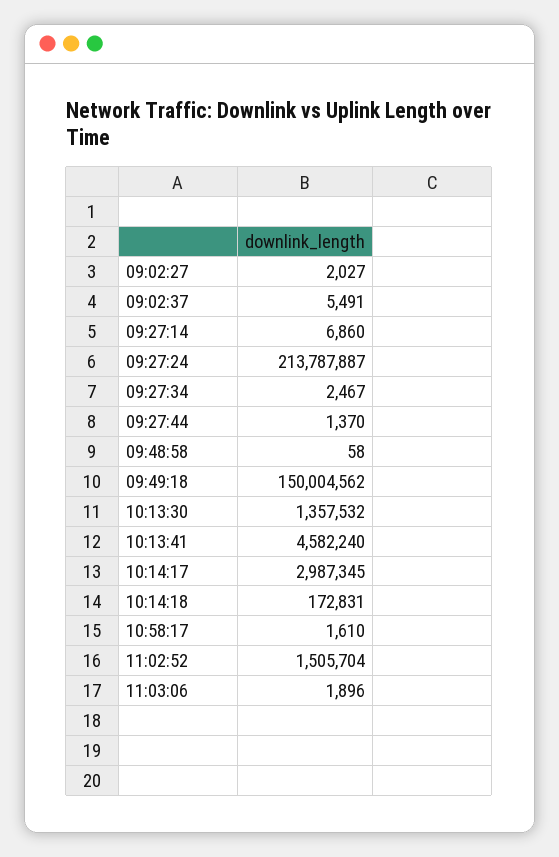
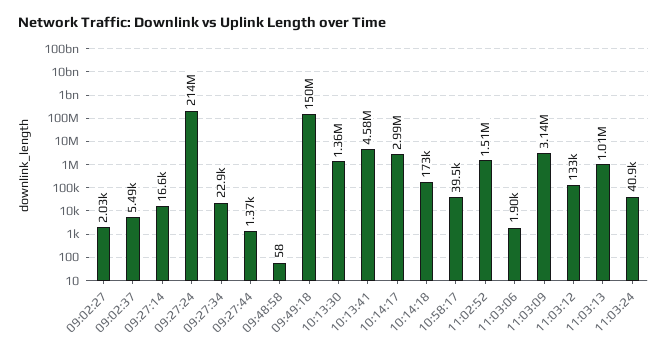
09:27:14: 6860 -> 16600
09:27:34: 2467 -> 22900
10:58:17: 1610 -> 39500
11:03:09: none -> 3140000
11:03:12: none -> 133000
11:03:13: none -> 1010000
11:03:24: none -> 40900

